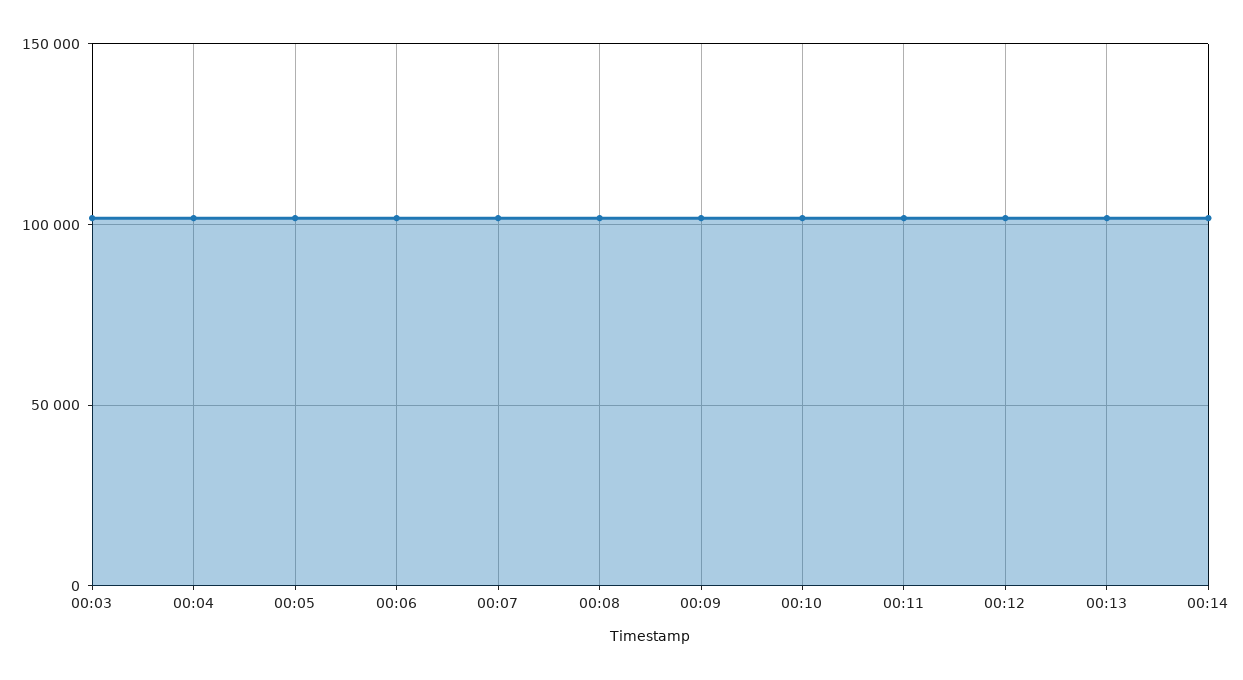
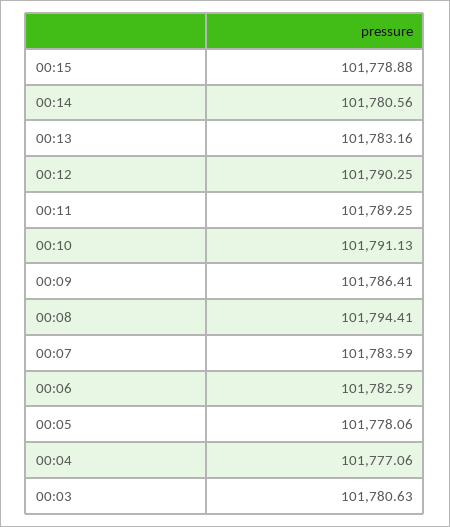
00:15: none -> 101778.88

